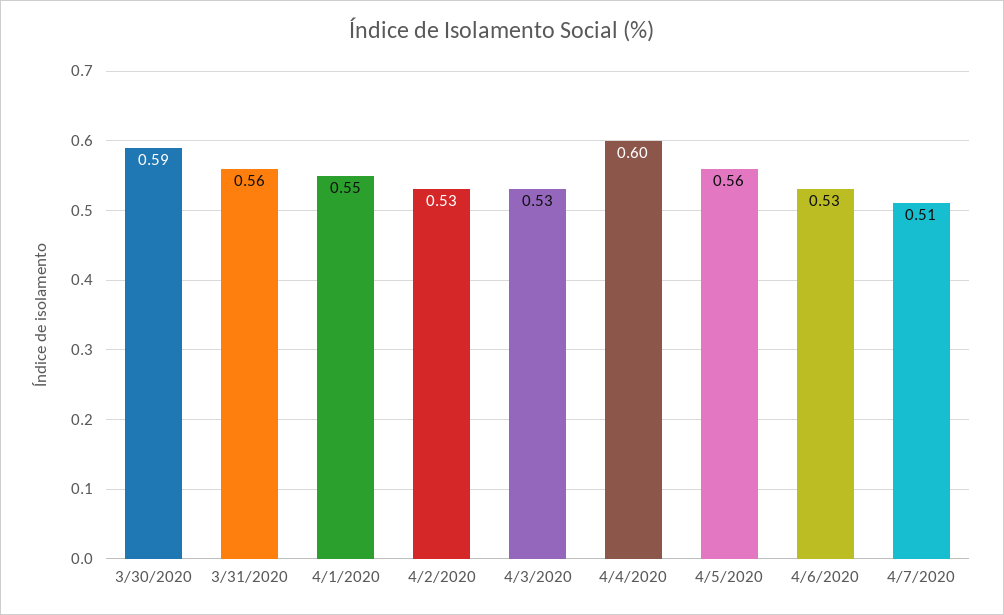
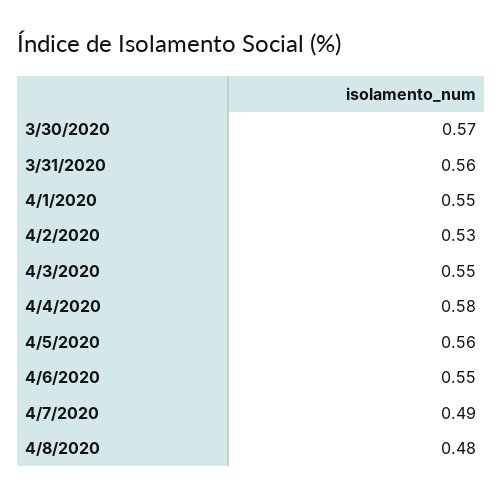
3/30/2020: 0.59 -> 0.57
4/3/2020: 0.53 -> 0.55
4/4/2020: 0.6 -> 0.58
4/6/2020: 0.53 -> 0.55
4/7/2020: 0.51 -> 0.49
4/8/2020: none -> 0.48

